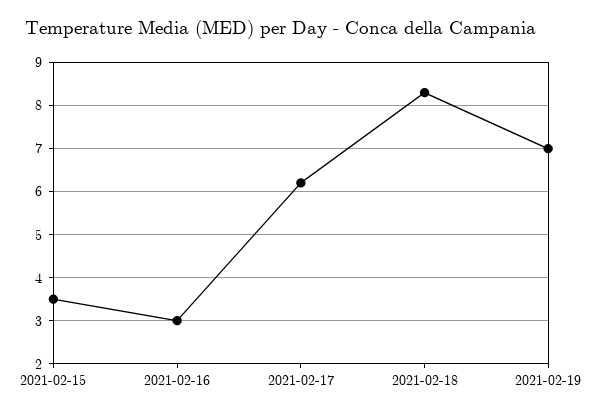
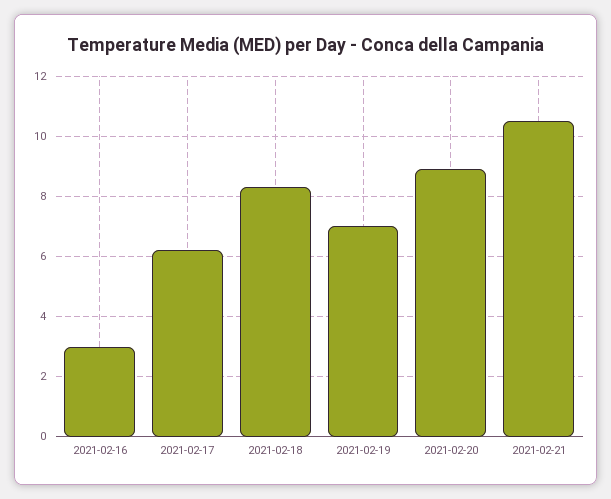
2021-02-15: 3.5 -> none
2021-02-20: none -> 9
2021-02-21: none -> 10.5

